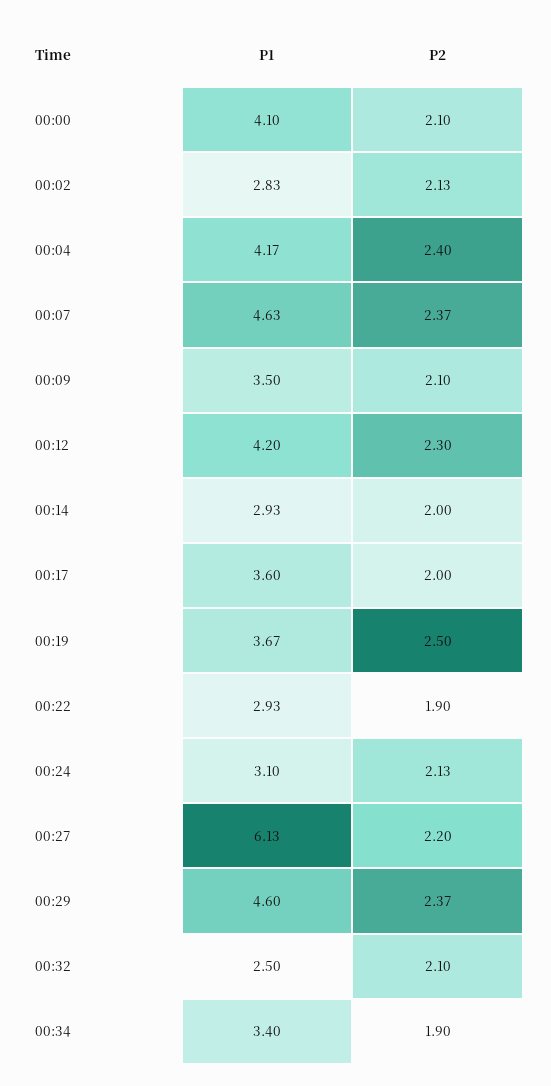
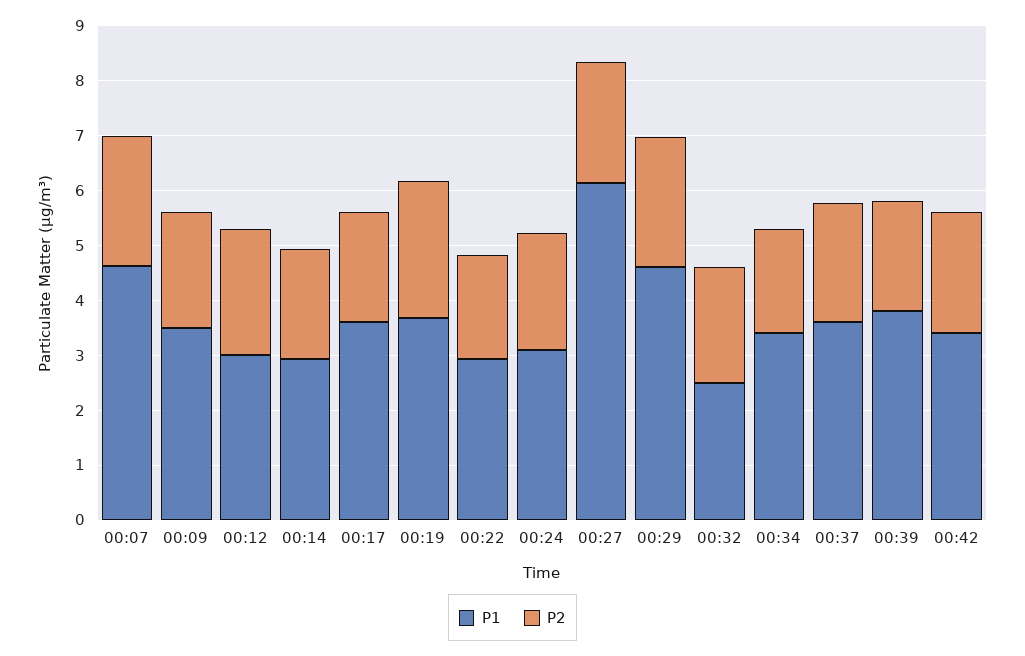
P1, 00:00: 4.1 -> none
P2, 00:00: 2.1 -> none
P1, 00:02: 2.83 -> none
P2, 00:02: 2.13 -> none
P1, 00:04: 4.17 -> none
P2, 00:04: 2.4 -> none
P1, 00:12: 4.2 -> 3
P1, 00:37: none -> 3.6
P2, 00:37: none -> 2.2
P1, 00:39: none -> 3.8
P2, 00:39: none -> 2
P1, 00:42: none -> 3.4
P2, 00:42: none -> 2.2

